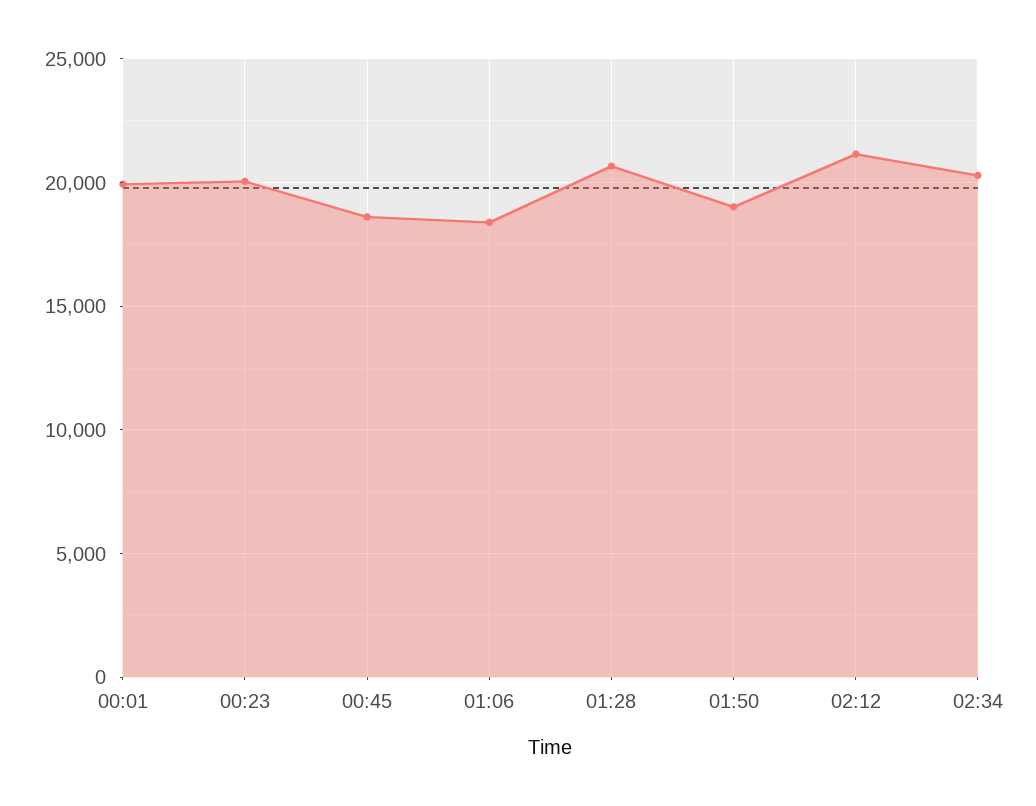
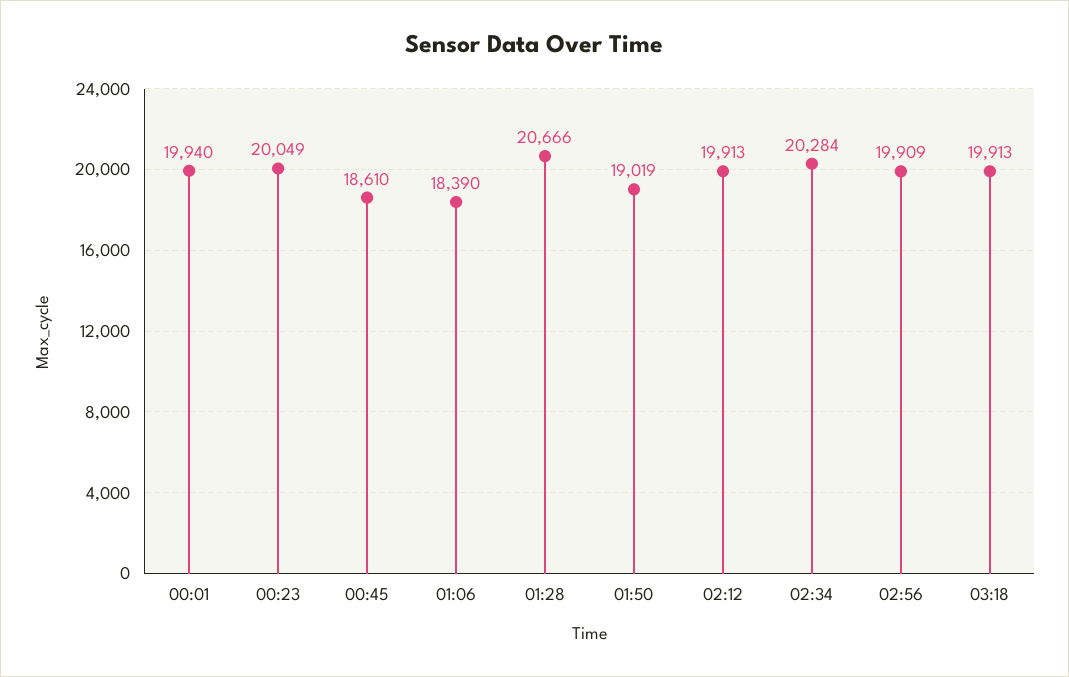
02:12: 21000 -> 19913
02:56: none -> 19909
03:18: none -> 19913

